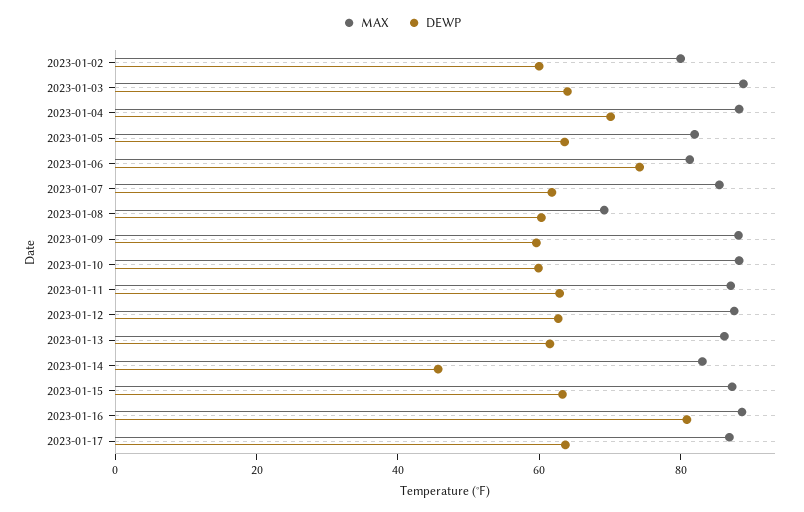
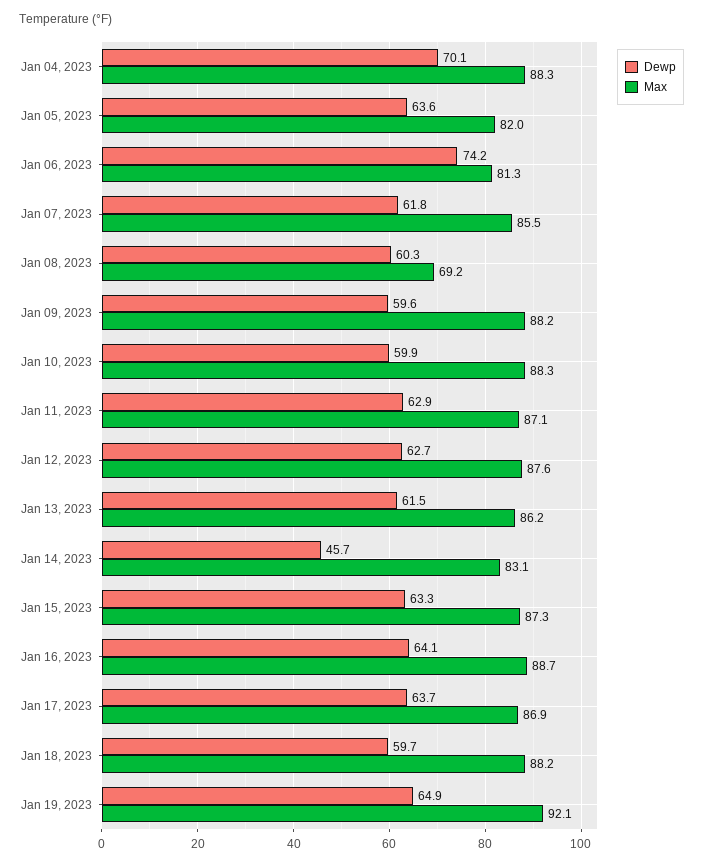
MAX, 2023-01-02: 80 -> none
DEWP, 2023-01-02: 60 -> none
MAX, 2023-01-03: 90 -> none
DEWP, 2023-01-03: 65 -> none
DEWP, 2023-01-16: 80 -> 64.1
DEWP, Jan 18, 2023: none -> 59.7
MAX, Jan 18, 2023: none -> 88.2
DEWP, Jan 19, 2023: none -> 64.9
MAX, Jan 19, 2023: none -> 92.1

